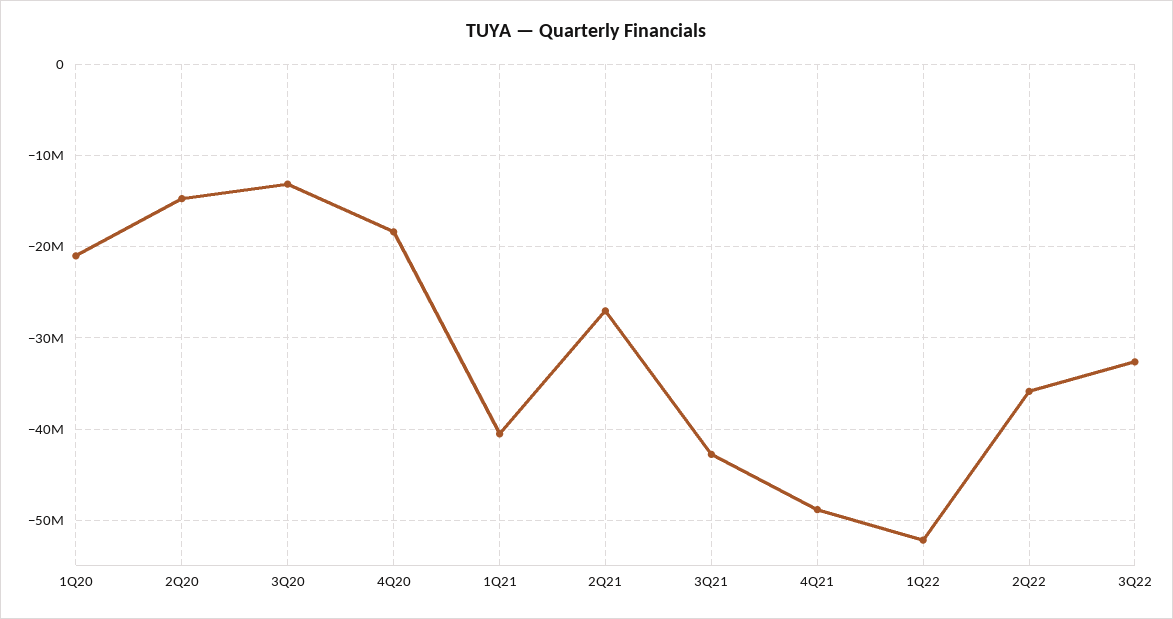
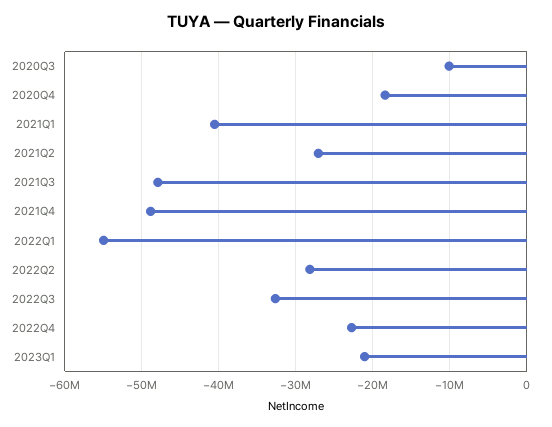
1Q20: -21000000 -> none
2Q20: -15000000 -> none
3Q20: -13000000 -> -10000000
3Q21: -43000000 -> -48000000
1Q22: -52000000 -> -55000000
2Q22: -36000000 -> -28000000
2022Q4: none -> -23000000
2023Q1: none -> -21000000

